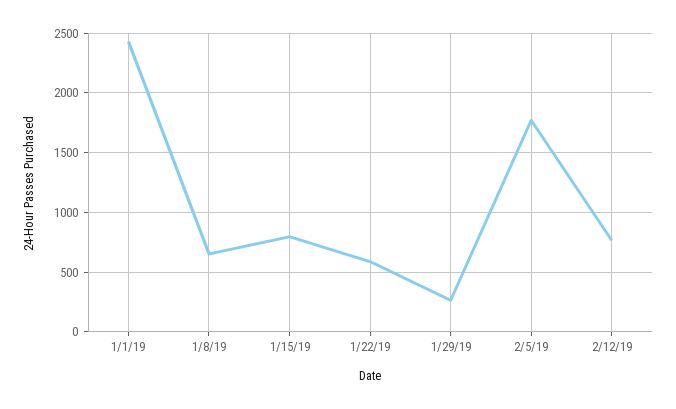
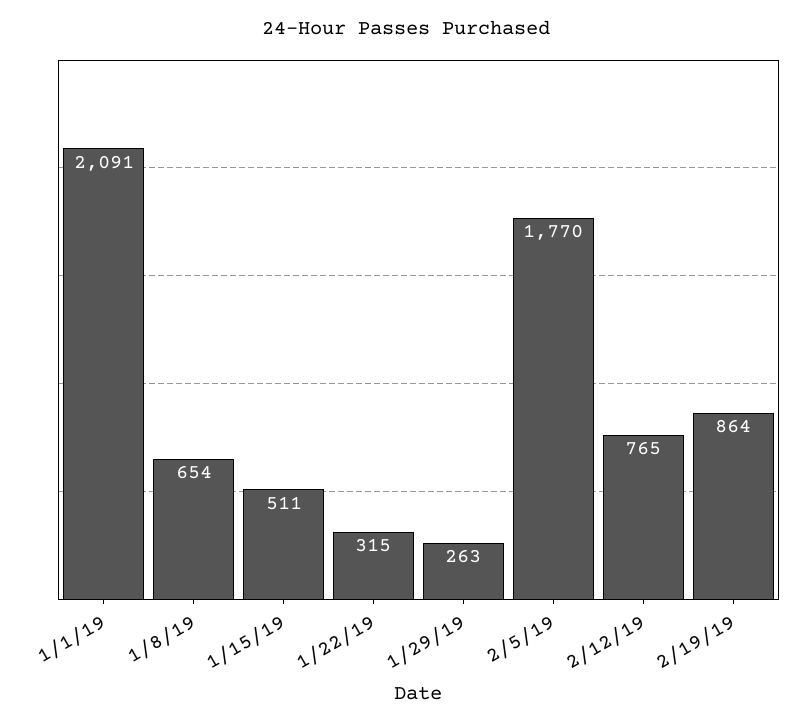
1/1/19: 2400 -> 2091
1/15/19: 800 -> 511
1/22/19: 600 -> 315
2/19/19: none -> 864

